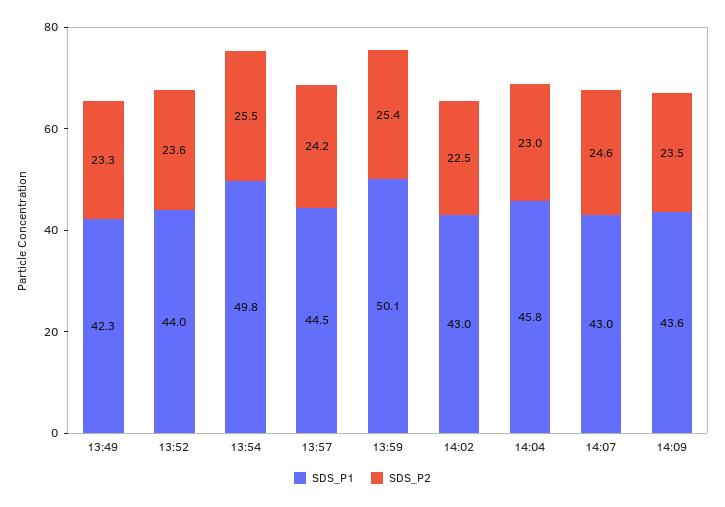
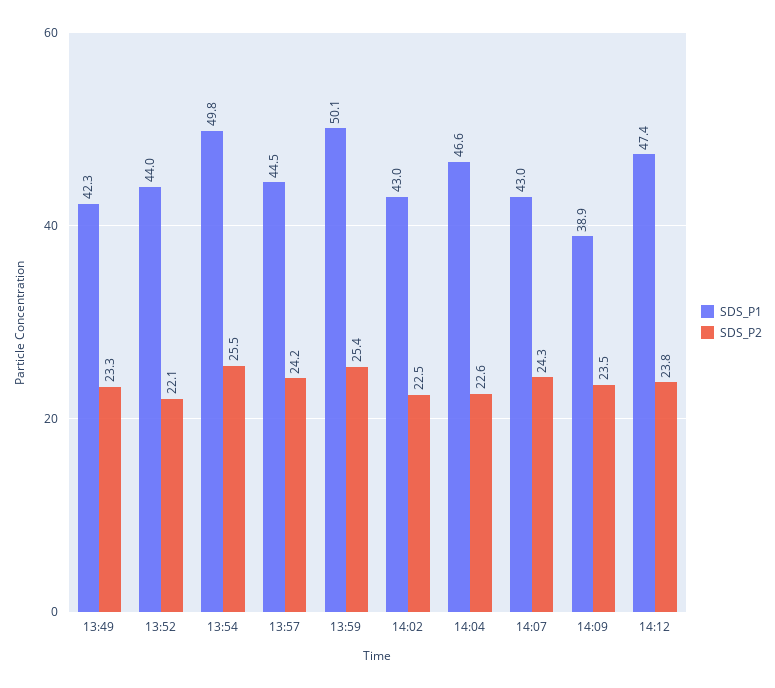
SDS_P2, 13:52: 23.6 -> 22.1
SDS_P1, 14:04: 45.8 -> 46.6
SDS_P2, 14:04: 23 -> 22.6
SDS_P2, 14:07: 24.6 -> 24.3
SDS_P1, 14:09: 43.6 -> 38.9
SDS_P1, 14:12: none -> 47.4
SDS_P2, 14:12: none -> 23.8

